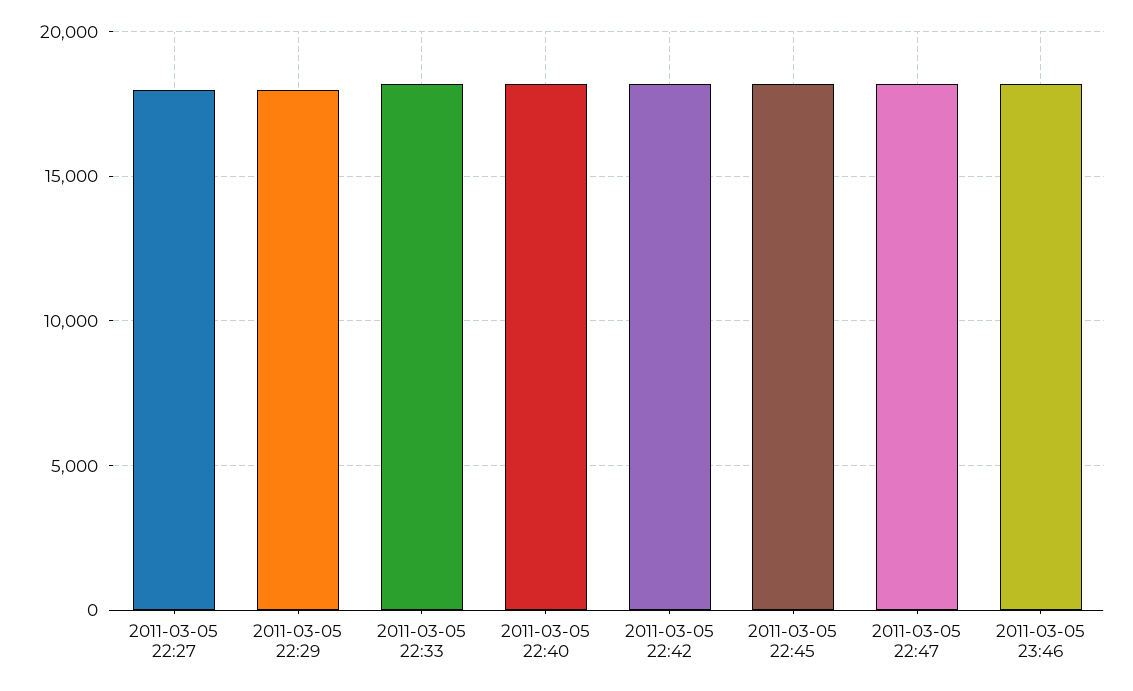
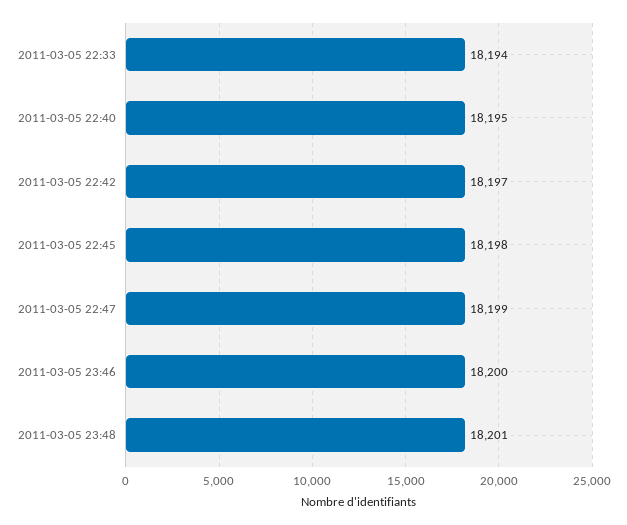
2011-03-05 22:27: 18000 -> none
2011-03-05 22:29: 18000 -> none
2011-03-05 23:48: none -> 18201

